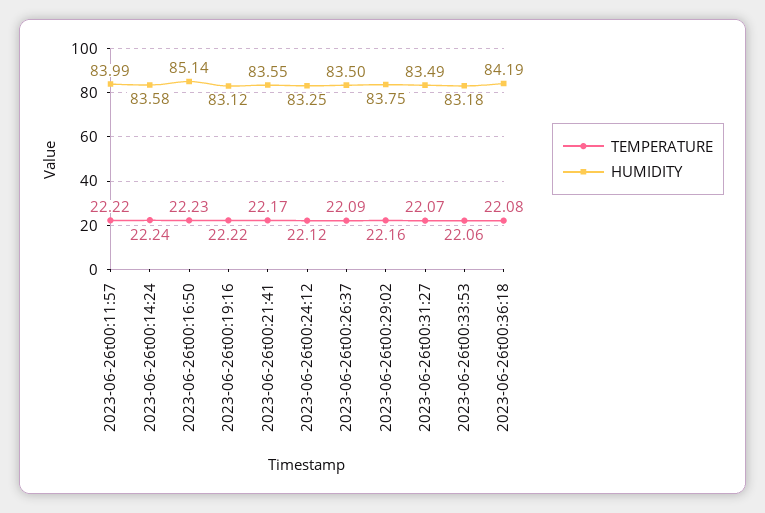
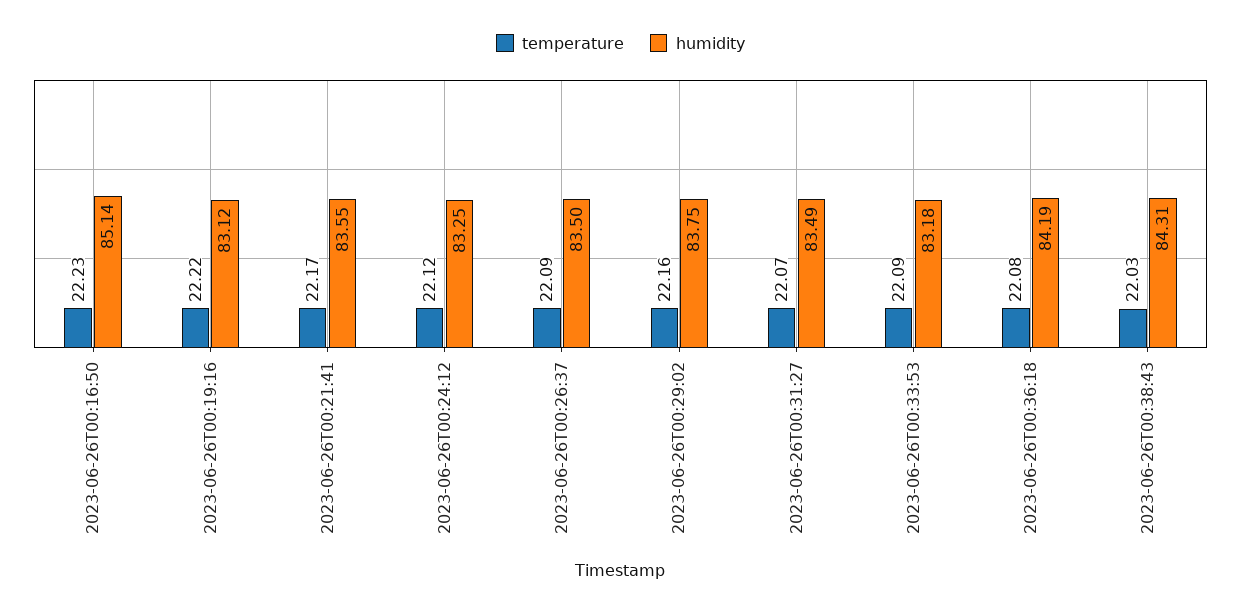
TEMPERATURE, 2023-06-26t00:11:57: 22.22 -> none
HUMIDITY, 2023-06-26t00:11:57: 83.99 -> none
TEMPERATURE, 2023-06-26t00:14:24: 22.24 -> none
HUMIDITY, 2023-06-26t00:14:24: 83.58 -> none
TEMPERATURE, 2023-06-26t00:33:53: 22.06 -> 22.09
TEMPERATURE, 2023-06-26T00:38:43: none -> 22.03
HUMIDITY, 2023-06-26T00:38:43: none -> 84.31

